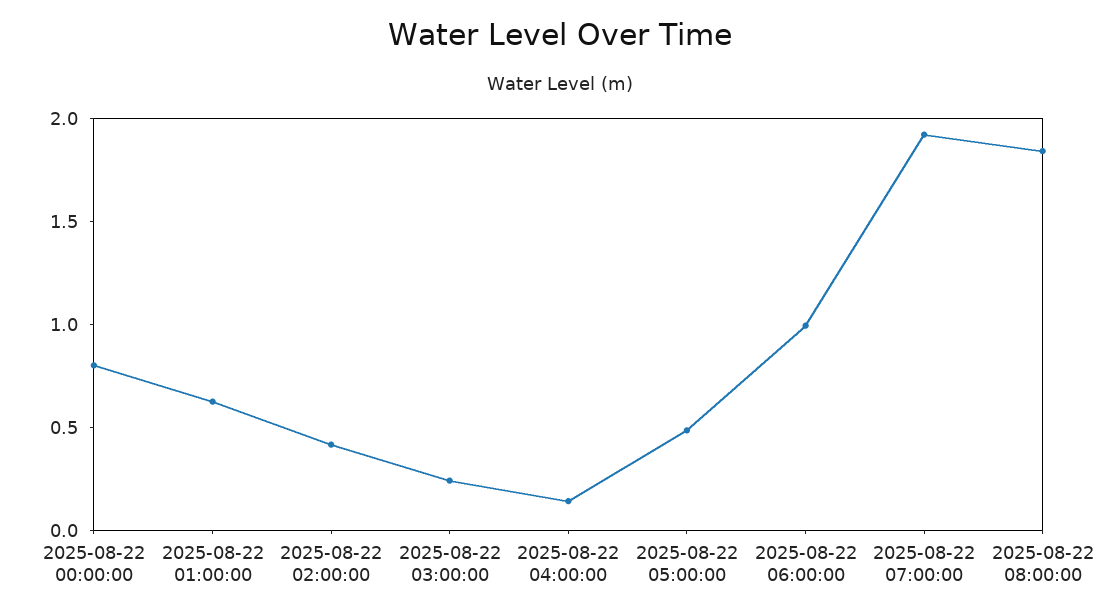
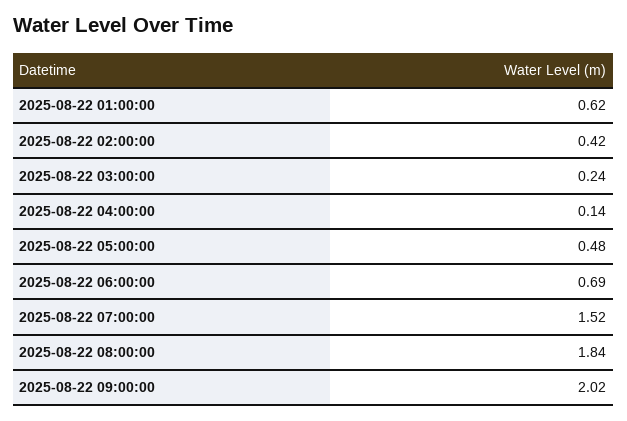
2025-08-22 00:00:00: 0.8 -> none
2025-08-22 06:00:00: 1 -> 0.69
2025-08-22 07:00:00: 1.9 -> 1.52
2025-08-22 09:00:00: none -> 2.02

